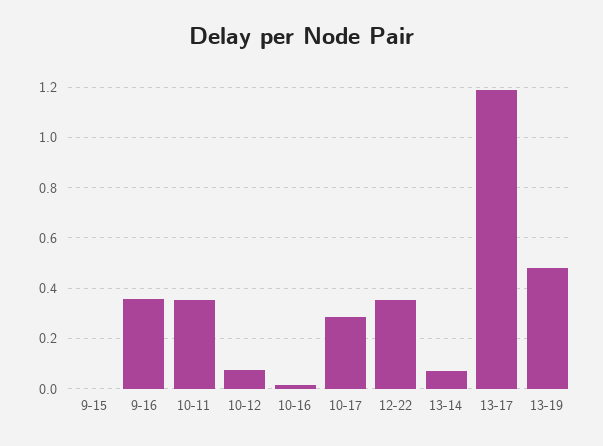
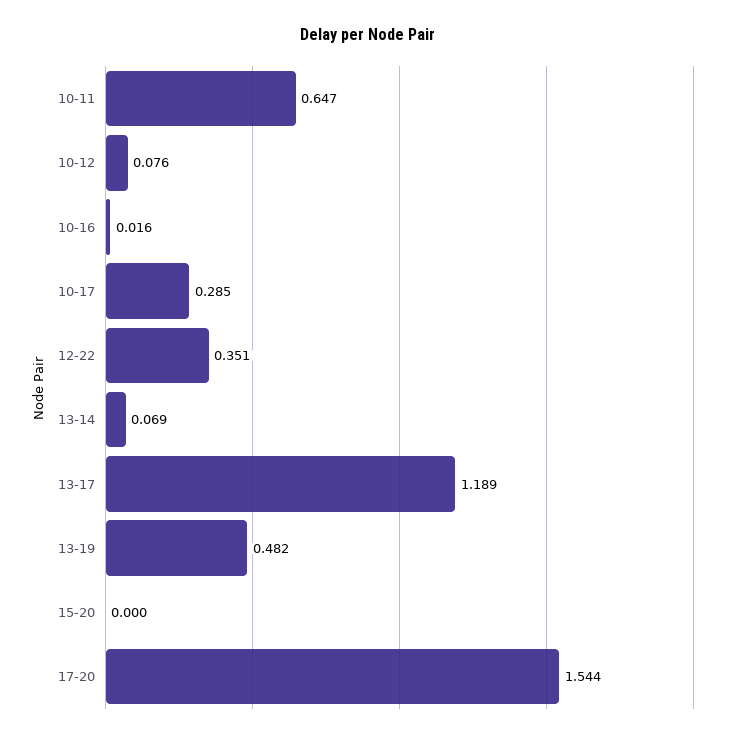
9-15: 0 -> none
9-16: 0.35 -> none
10-11: 0.35 -> 0.647
15-20: none -> 0
17-20: none -> 1.544

